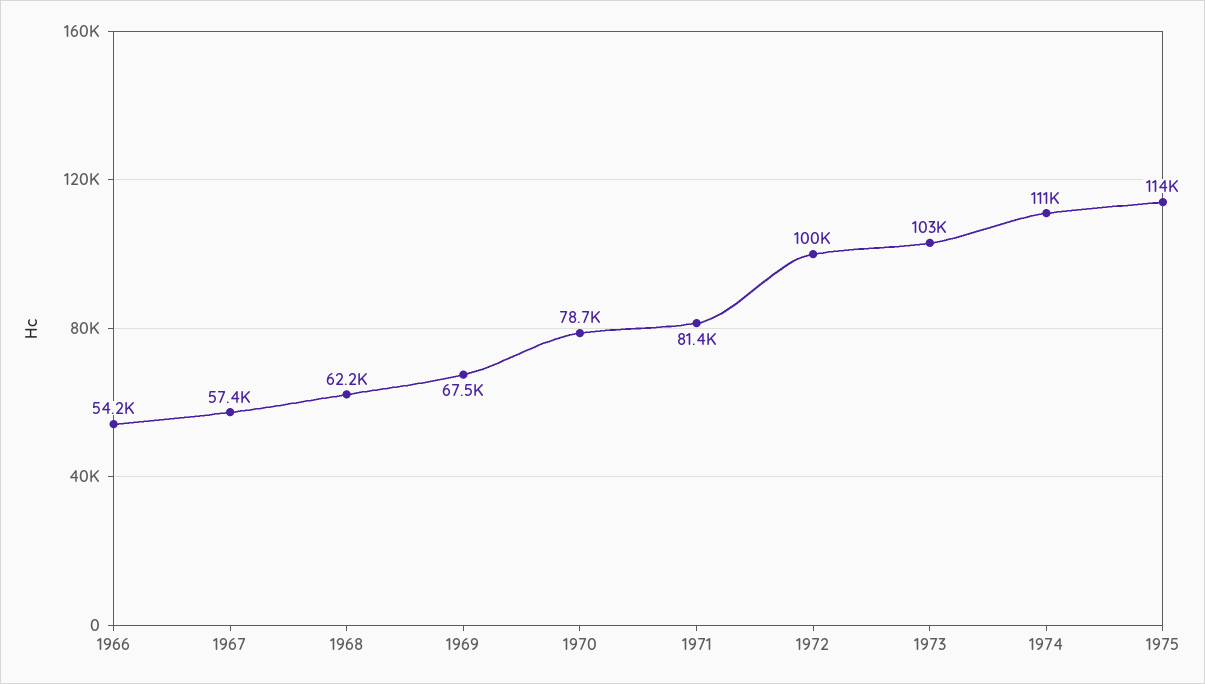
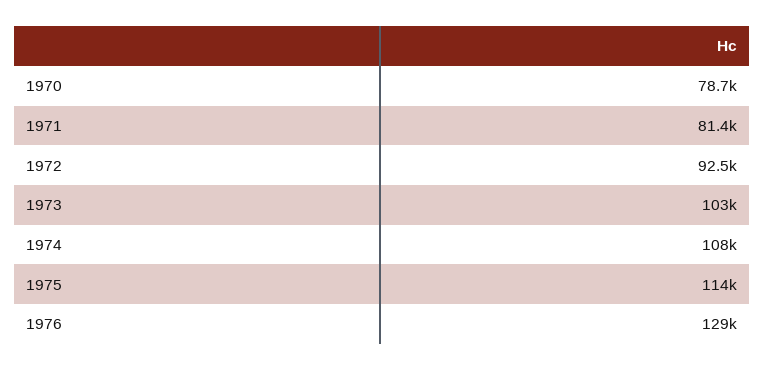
1966: 54200 -> none
1967: 57400 -> none
1968: 62200 -> none
1969: 67500 -> none
1972: 100000 -> 92500
1974: 111000 -> 108000
1976: none -> 129000

